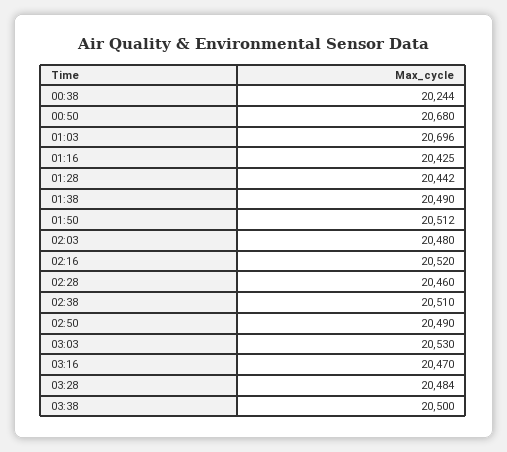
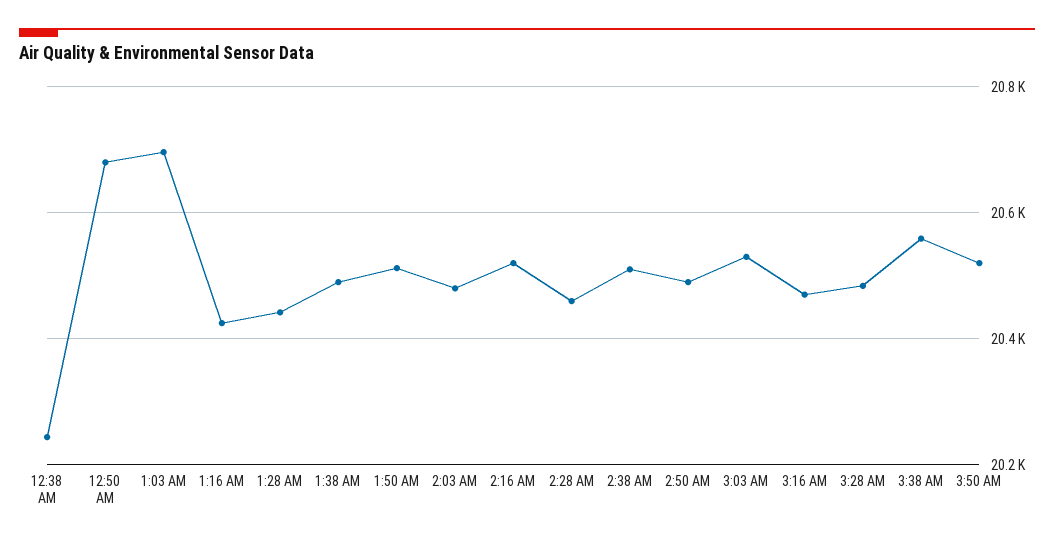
03:38: 20500 -> 20560
3:50 AM: none -> 20520

